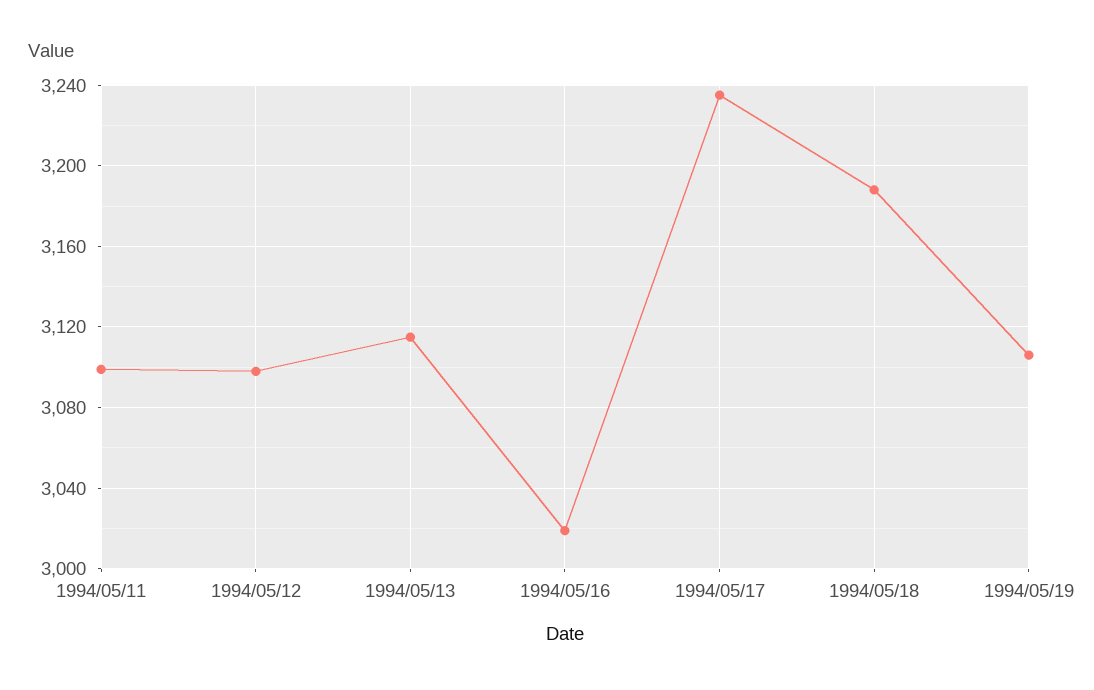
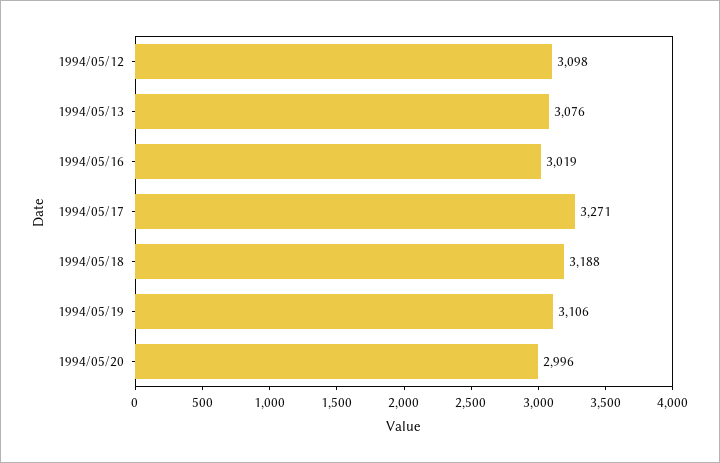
1994/05/11: 3100 -> none
1994/05/13: 3115 -> 3076
1994/05/17: 3235 -> 3271
1994/05/20: none -> 2996

